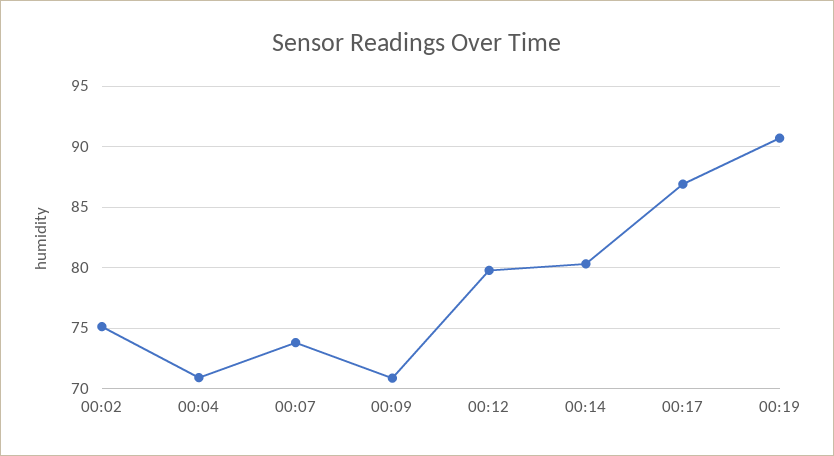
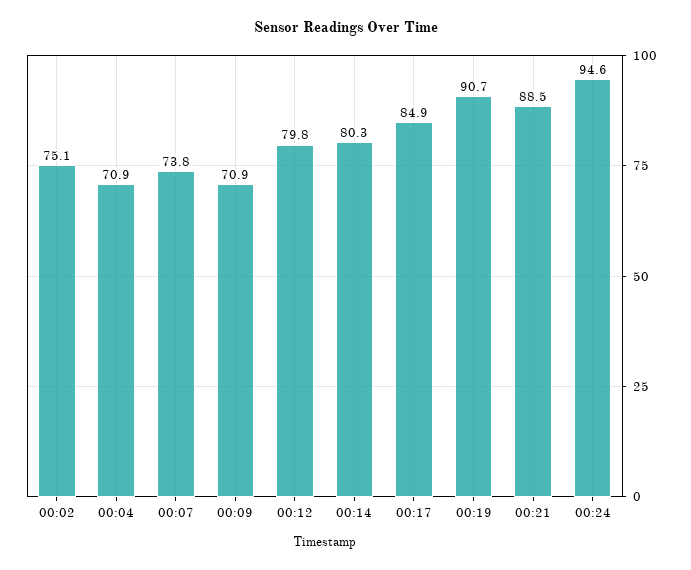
00:17: 87 -> 84.9
00:21: none -> 88.5
00:24: none -> 94.6

